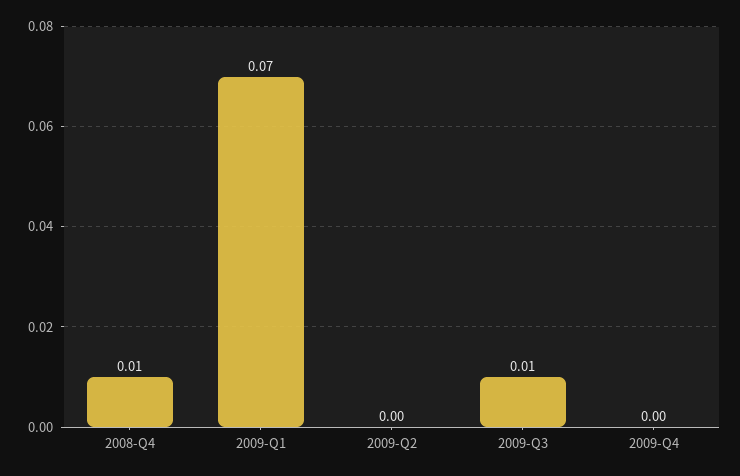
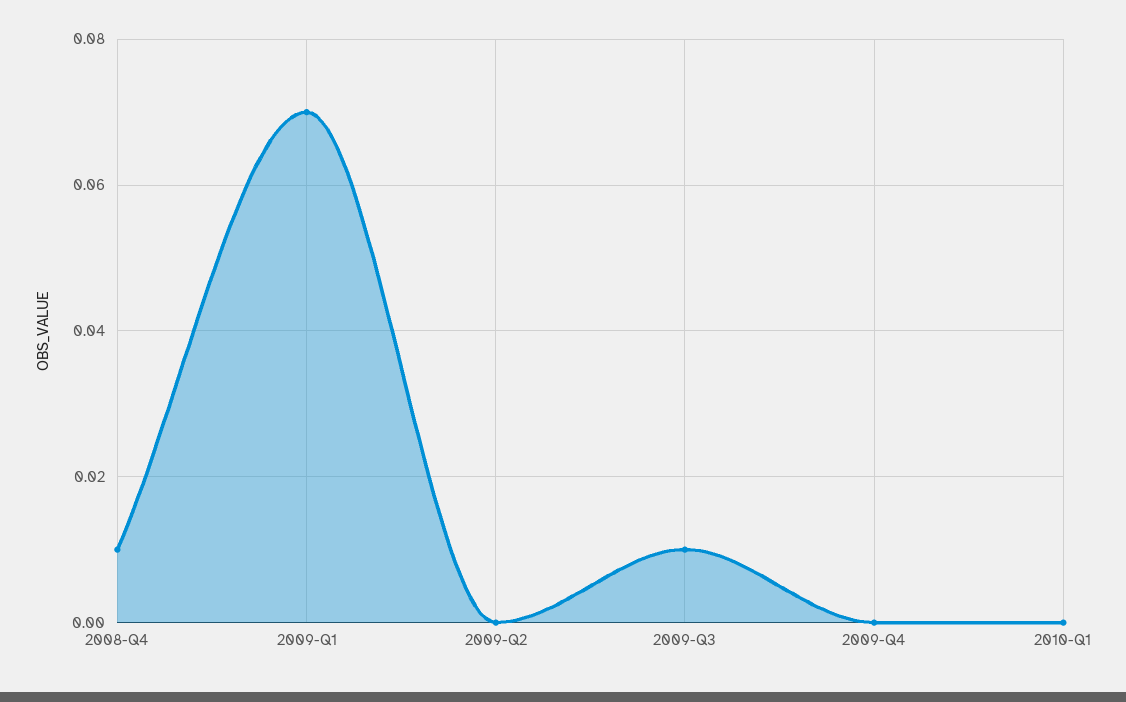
2010-Q1: none -> 0

